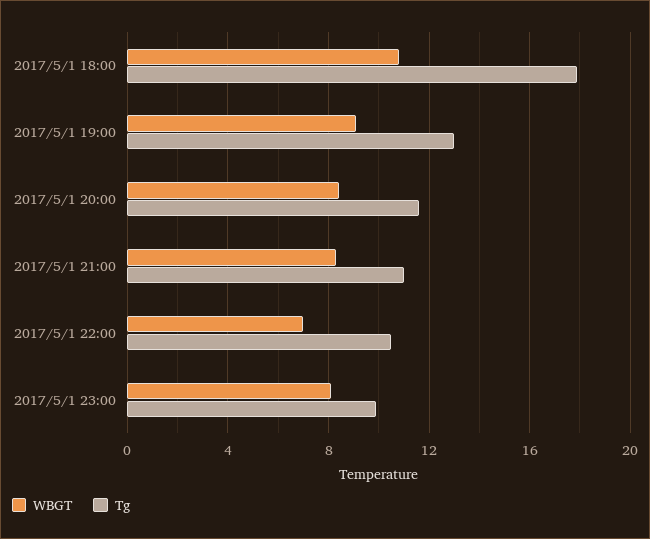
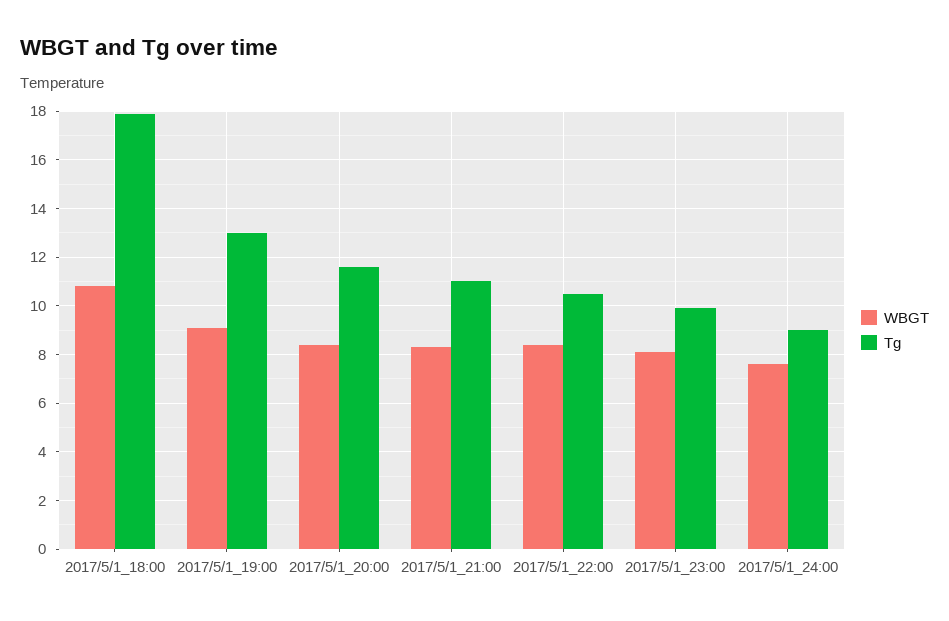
WBGT, 2017/5/1 22:00: 7 -> 8.5
WBGT, 2017/5/1_24:00: none -> 7.5
Tg, 2017/5/1_24:00: none -> 9

